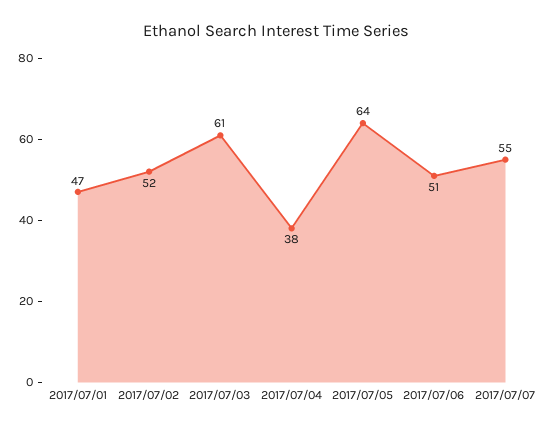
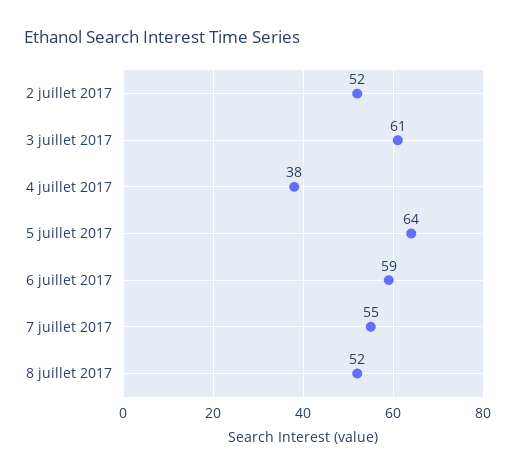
2017/07/01: 47 -> none
2017/07/06: 51 -> 59
8 juillet 2017: none -> 52

